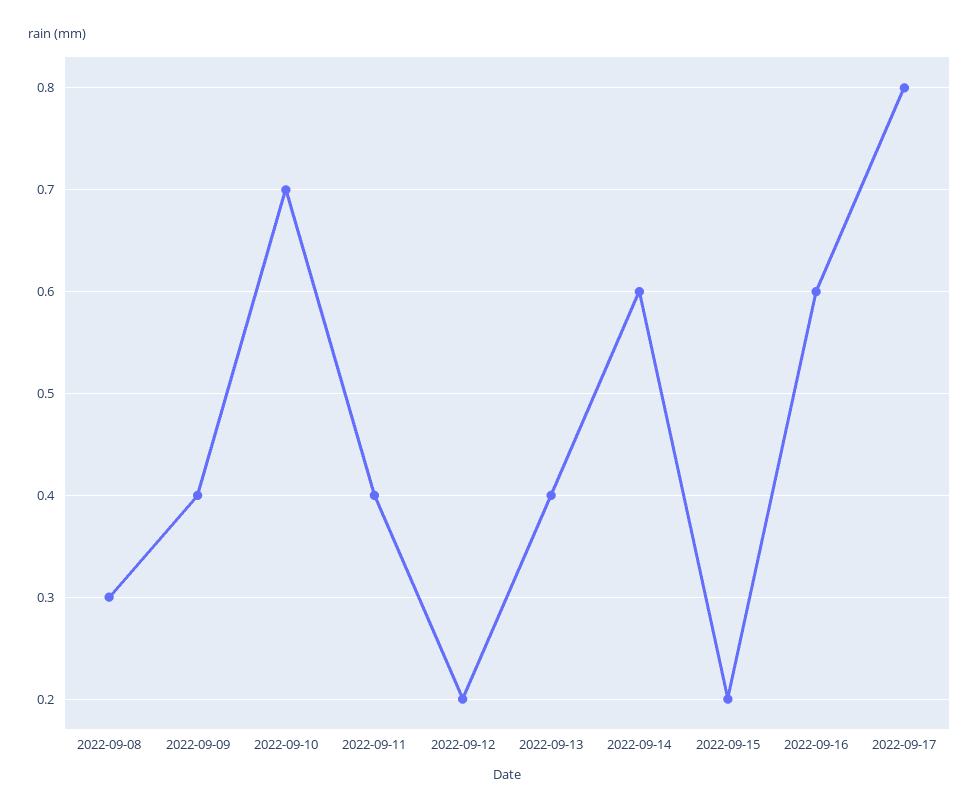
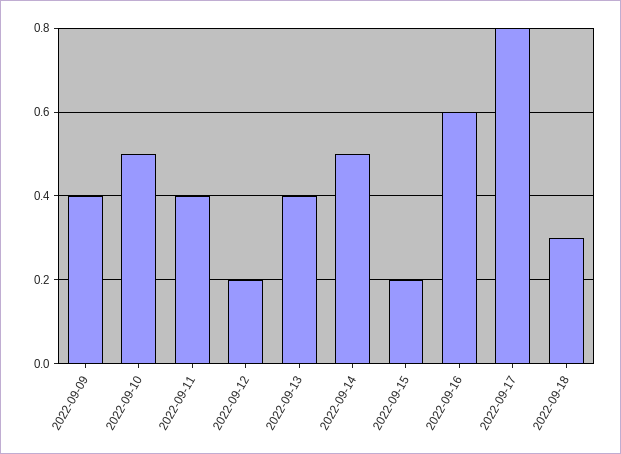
2022-09-08: 0.3 -> none
2022-09-10: 0.7 -> 0.5
2022-09-14: 0.6 -> 0.5
2022-09-18: none -> 0.3

